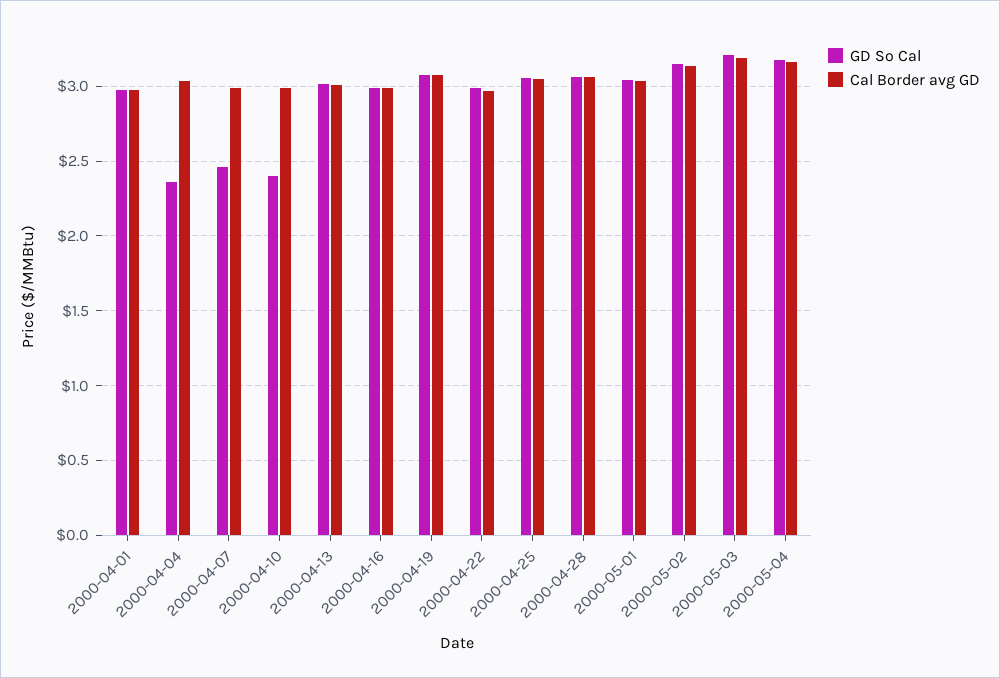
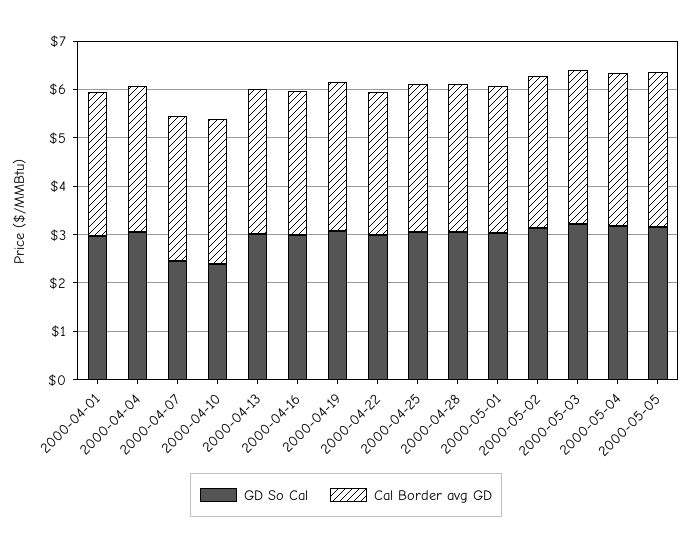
GD So Cal, 2000-04-04: 2.35 -> 3
GD So Cal, 2000-05-05: none -> 3.2
Cal Border avg GD, 2000-05-05: none -> 3.2

